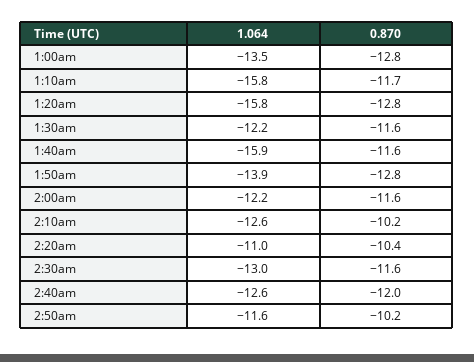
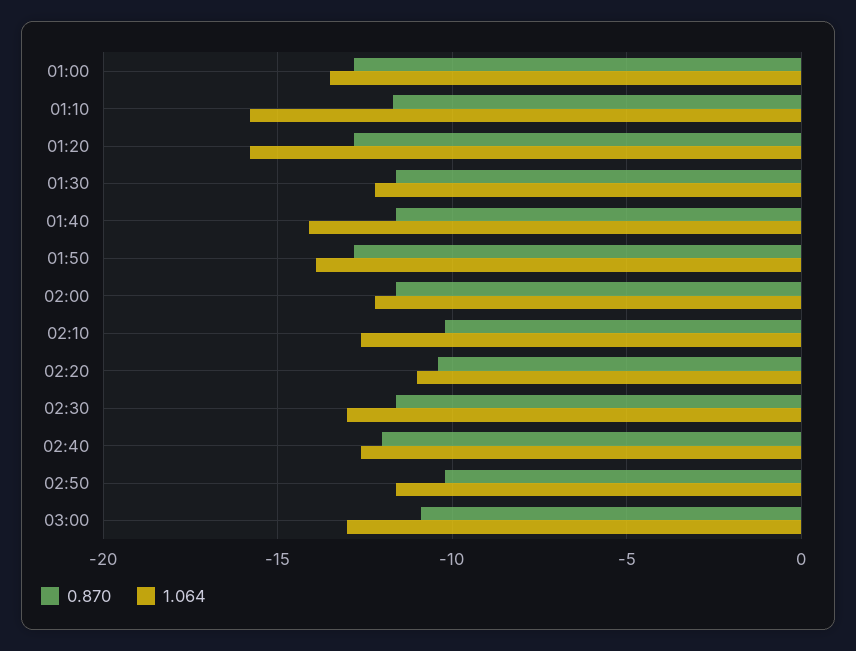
1.064, 1:40am: -15.9 -> -14
0.870, 03:00: none -> -11
1.064, 03:00: none -> -13

